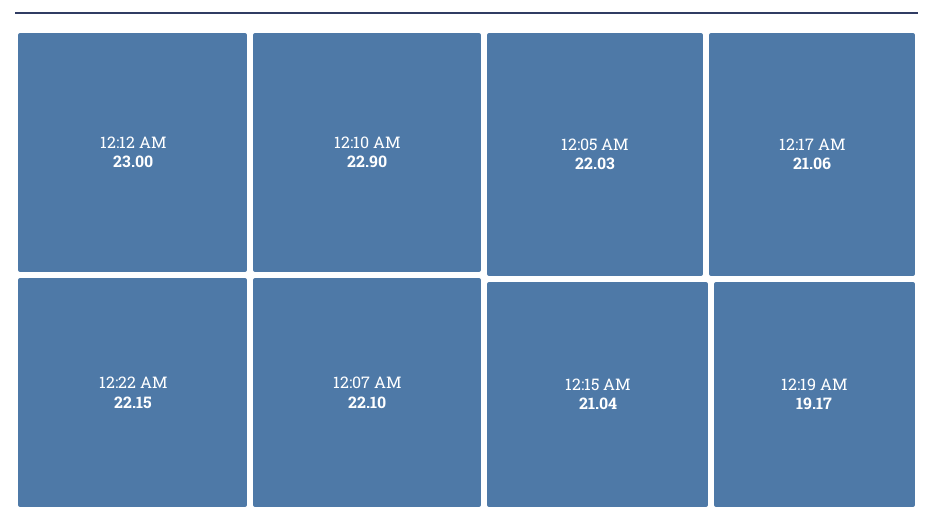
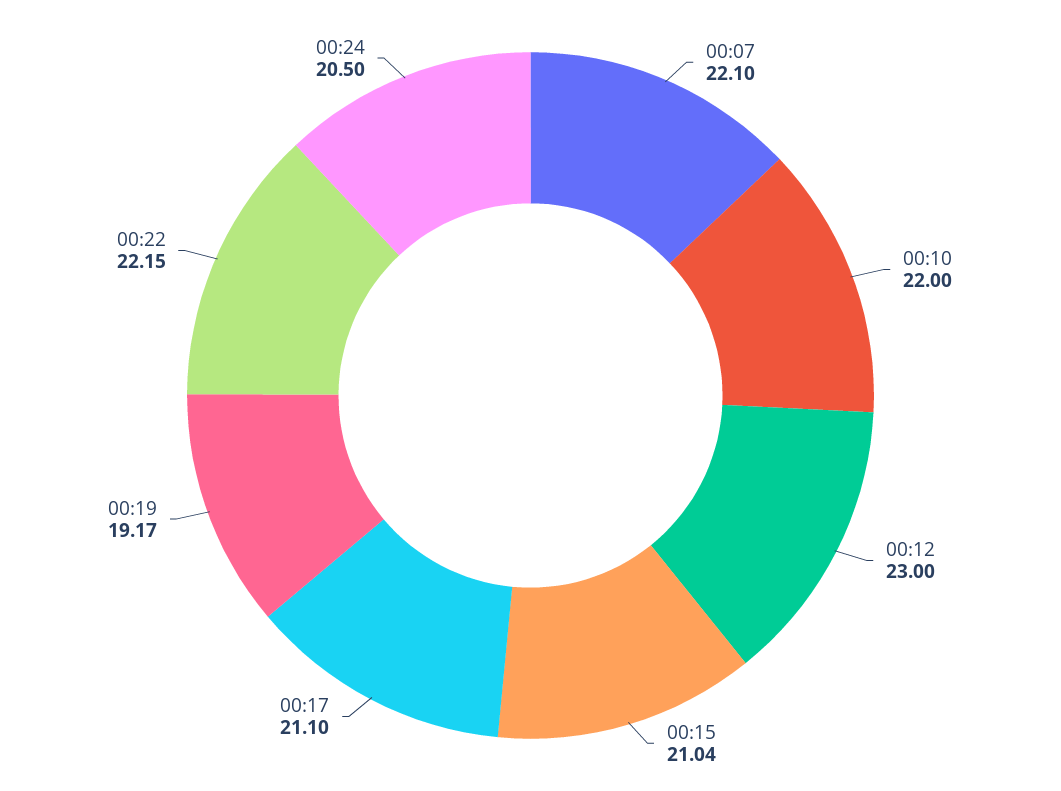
12:10 AM: 22.9 -> 22
12:05 AM: 22.03 -> none
12:17 AM: 21.06 -> 21.1
00:24: none -> 20.5

